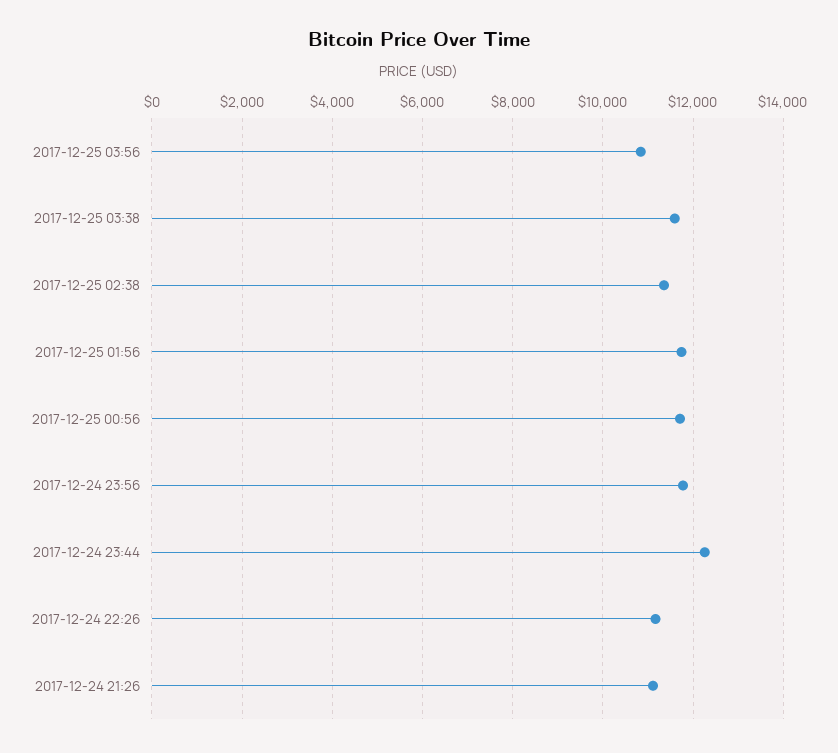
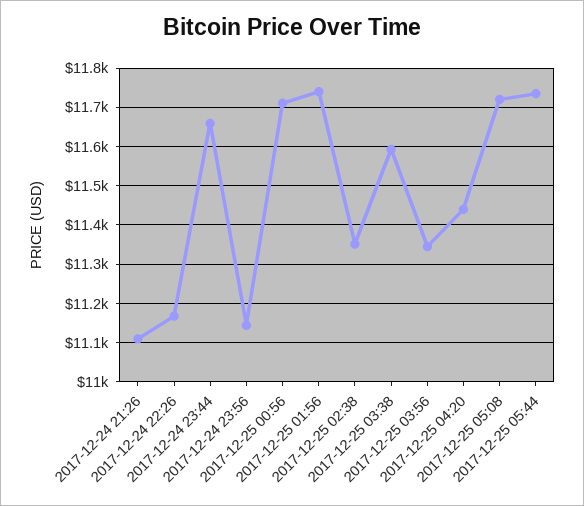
2017-12-25 03:56: 10800 -> 11340
2017-12-24 23:56: 11800 -> 11140
2017-12-24 23:44: 12200 -> 11660
2017-12-25 04:20: none -> 11440
2017-12-25 05:08: none -> 11720
2017-12-25 05:44: none -> 11740

